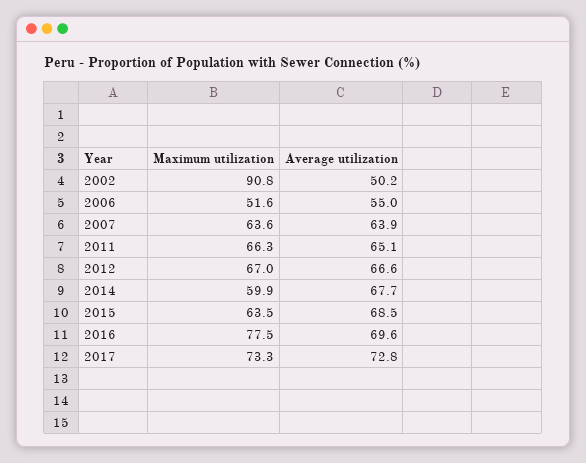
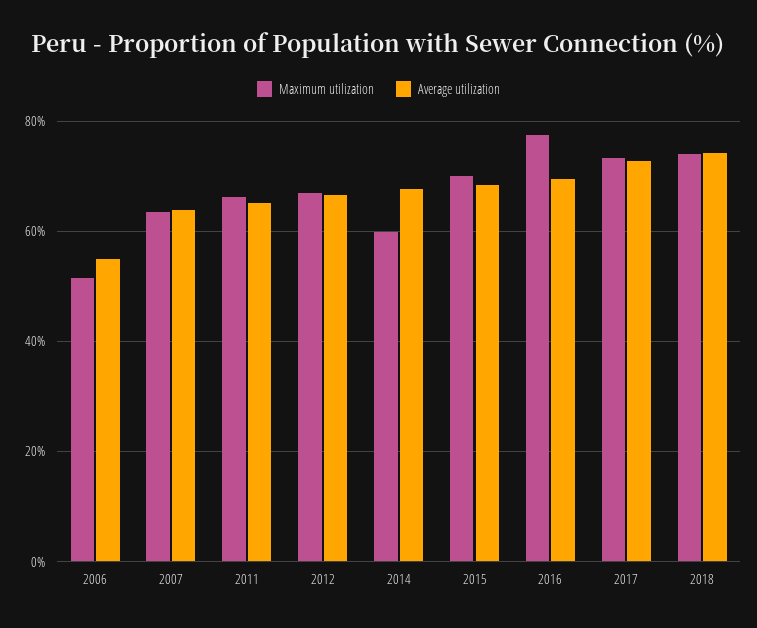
Maximum utilization, 2002: 90.8 -> none
Average utilization, 2002: 50.2 -> none
Maximum utilization, 2015: 63.5 -> 70
Maximum utilization, 2018: none -> 74
Average utilization, 2018: none -> 74

